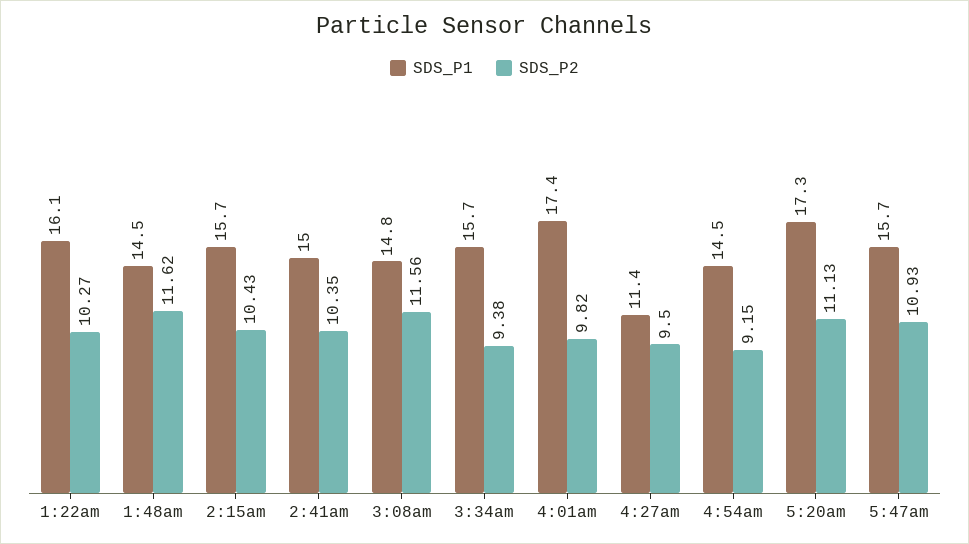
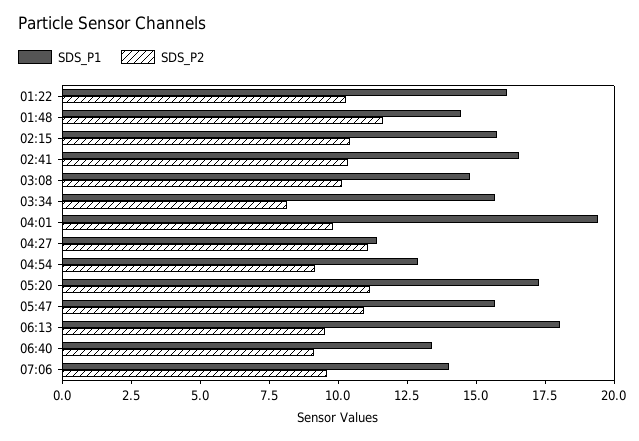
SDS_P1, 2:41am: 15 -> 16.5
SDS_P2, 3:08am: 11.56 -> 10
SDS_P2, 3:34am: 9.38 -> 8
SDS_P1, 4:01am: 17.4 -> 19.5
SDS_P2, 4:27am: 9.5 -> 11
SDS_P1, 4:54am: 14.5 -> 13
SDS_P1, 06:13: none -> 18
SDS_P2, 06:13: none -> 9.5
SDS_P1, 06:40: none -> 13.5
SDS_P2, 06:40: none -> 9
SDS_P1, 07:06: none -> 14
SDS_P2, 07:06: none -> 9.5

